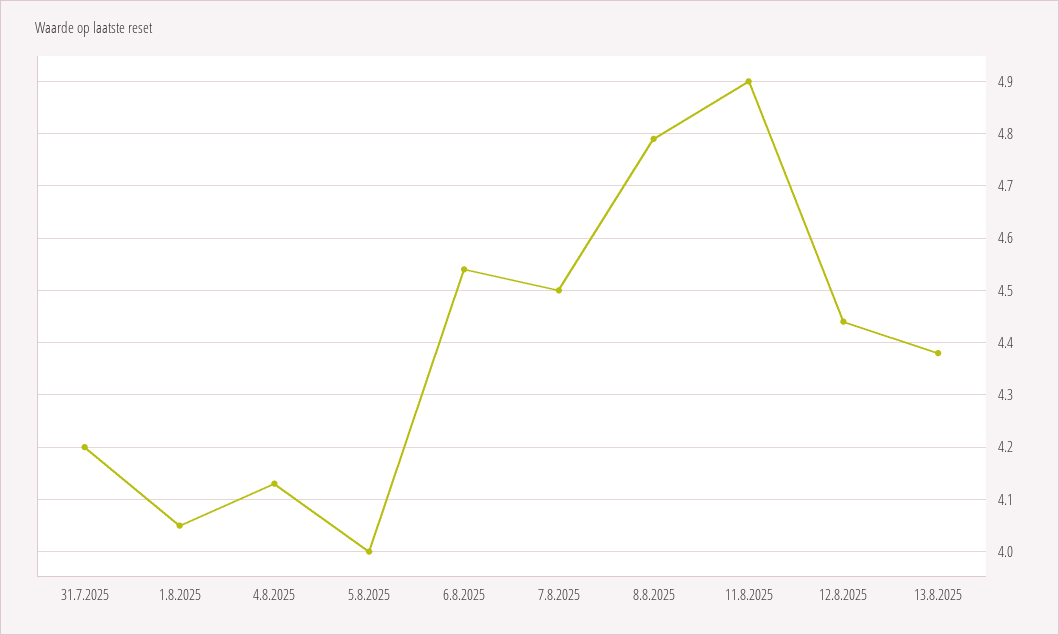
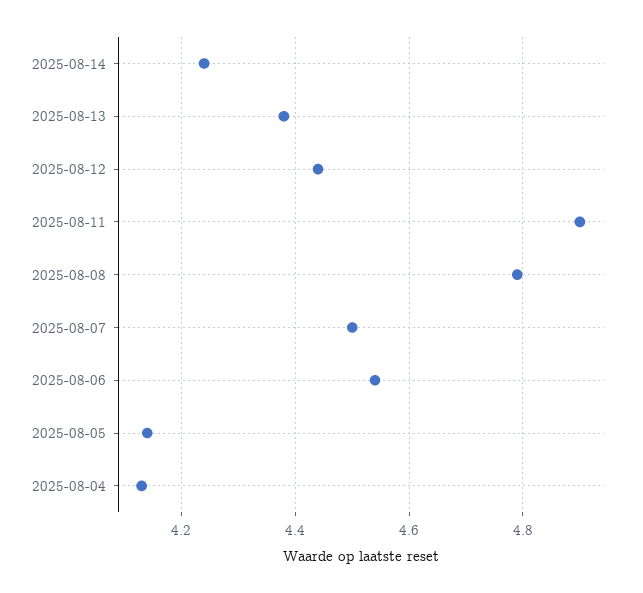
31.7.2025: 4.2 -> none
1.8.2025: 4.05 -> none
5.8.2025: 4 -> 4.15
2025-08-14: none -> 4.25

